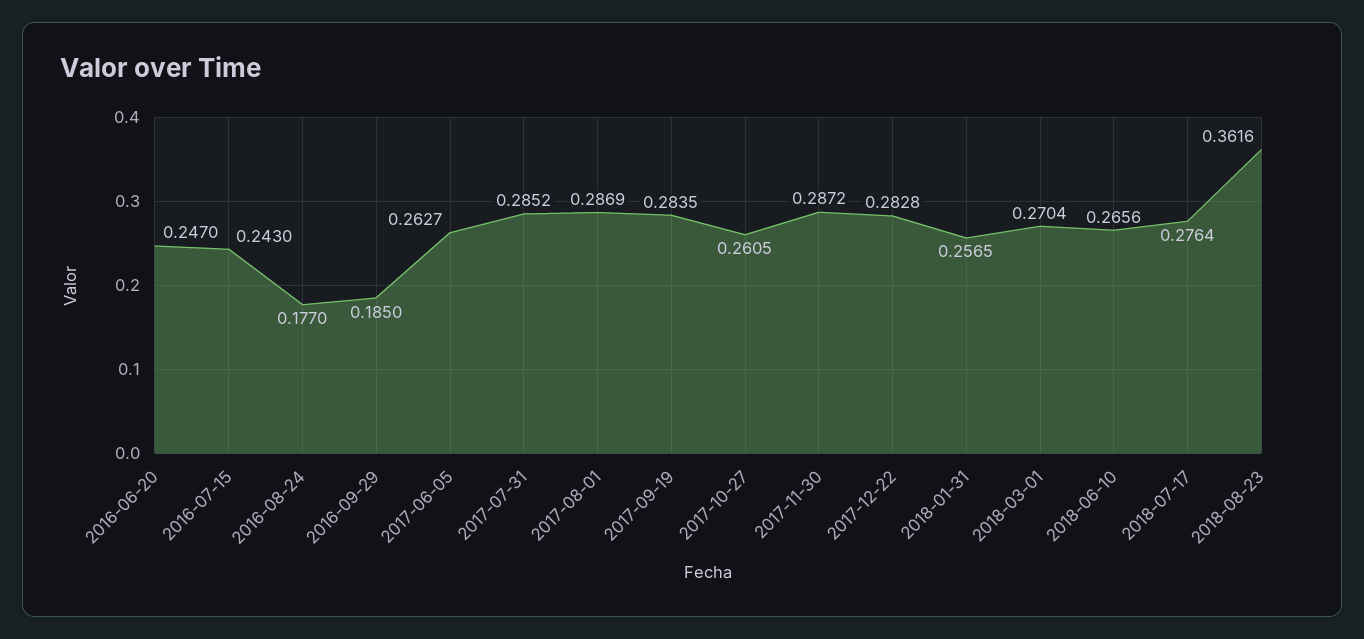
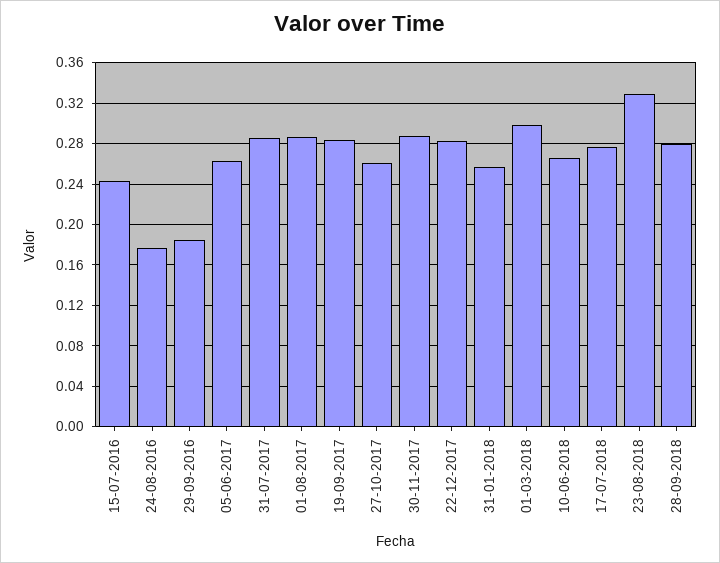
2016-06-20: 0.247 -> none
2018-03-01: 0.2704 -> 0.3
2018-08-23: 0.3616 -> 0.33
28-09-2018: none -> 0.28

